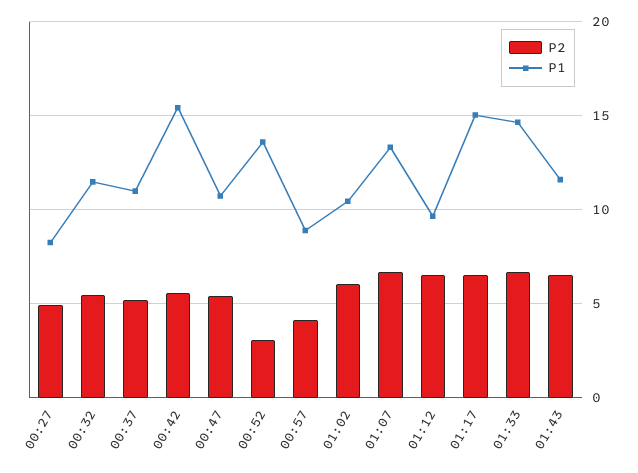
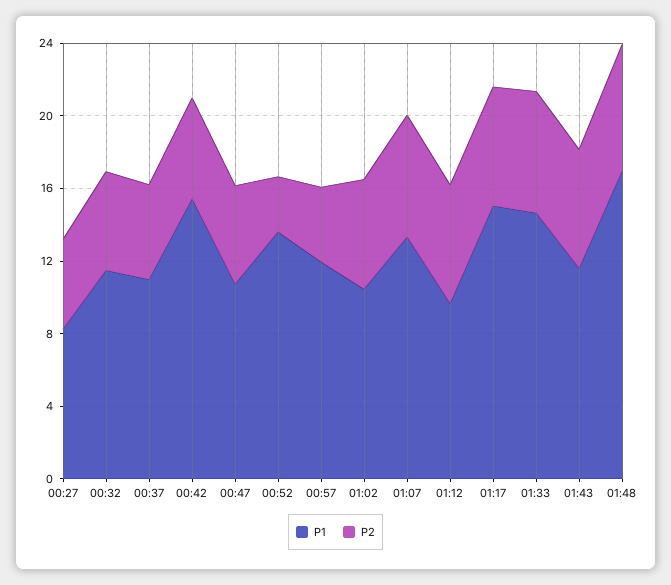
P1, 00:57: 9 -> 12
P1, 01:48: none -> 17
P2, 01:48: none -> 7

